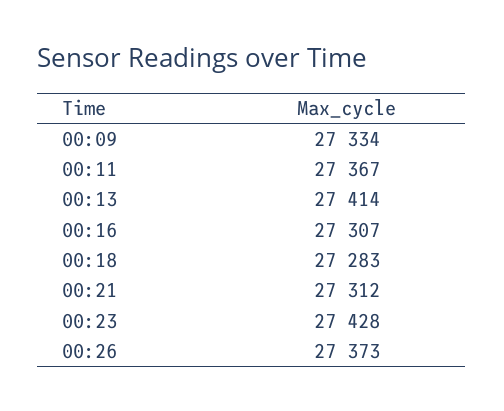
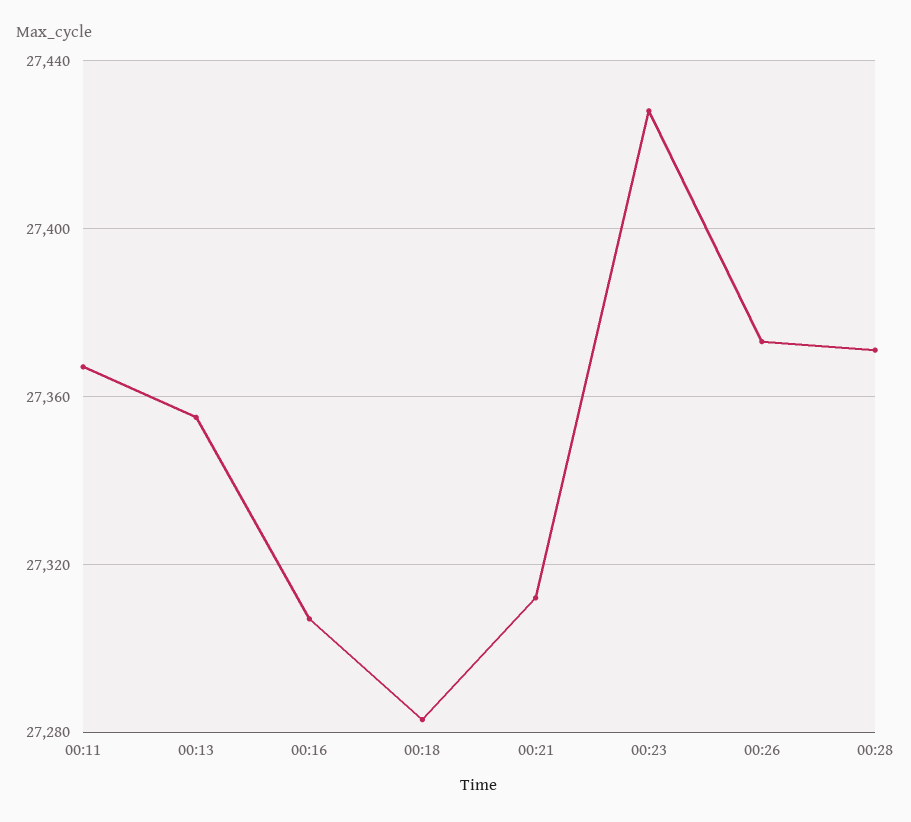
00:09: 27334 -> none
00:13: 27414 -> 27355
00:28: none -> 27370

